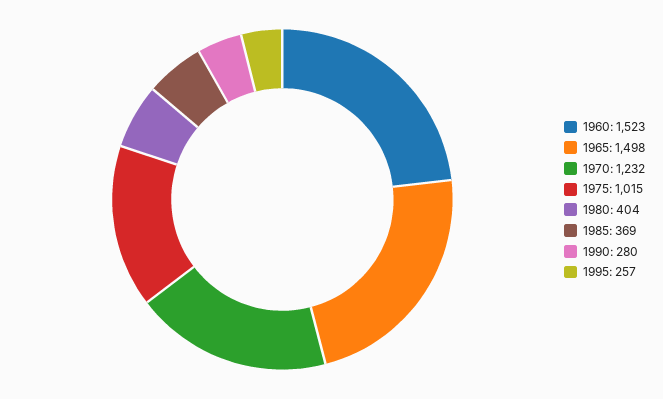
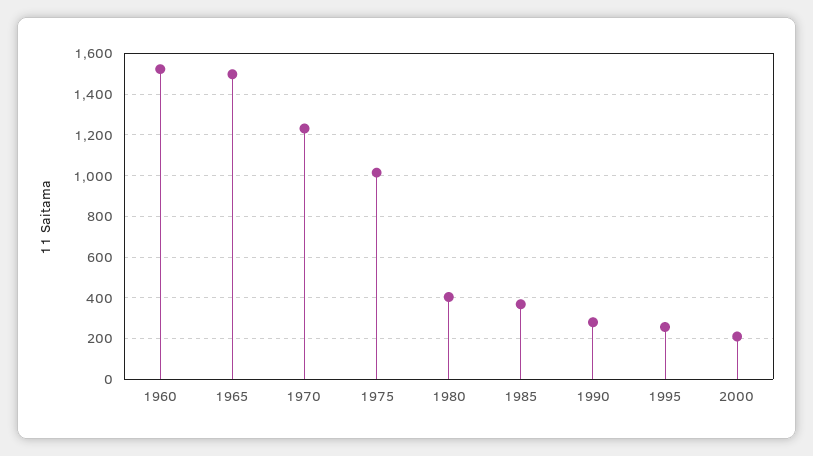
2000: none -> 200

